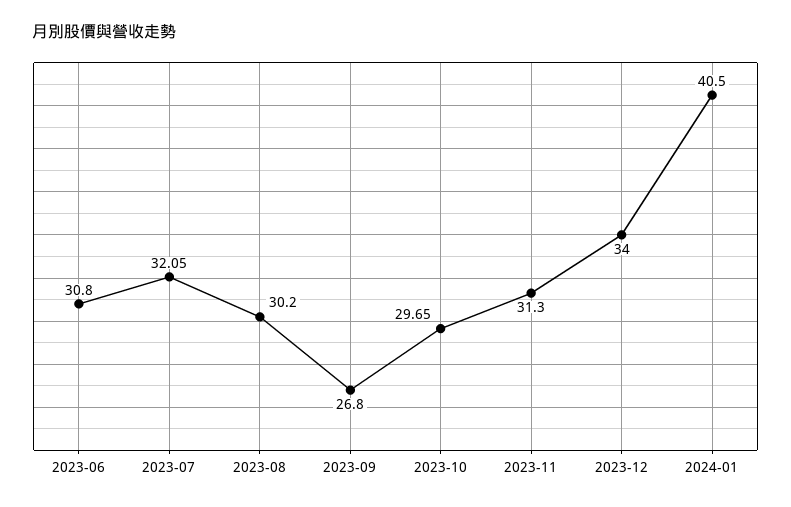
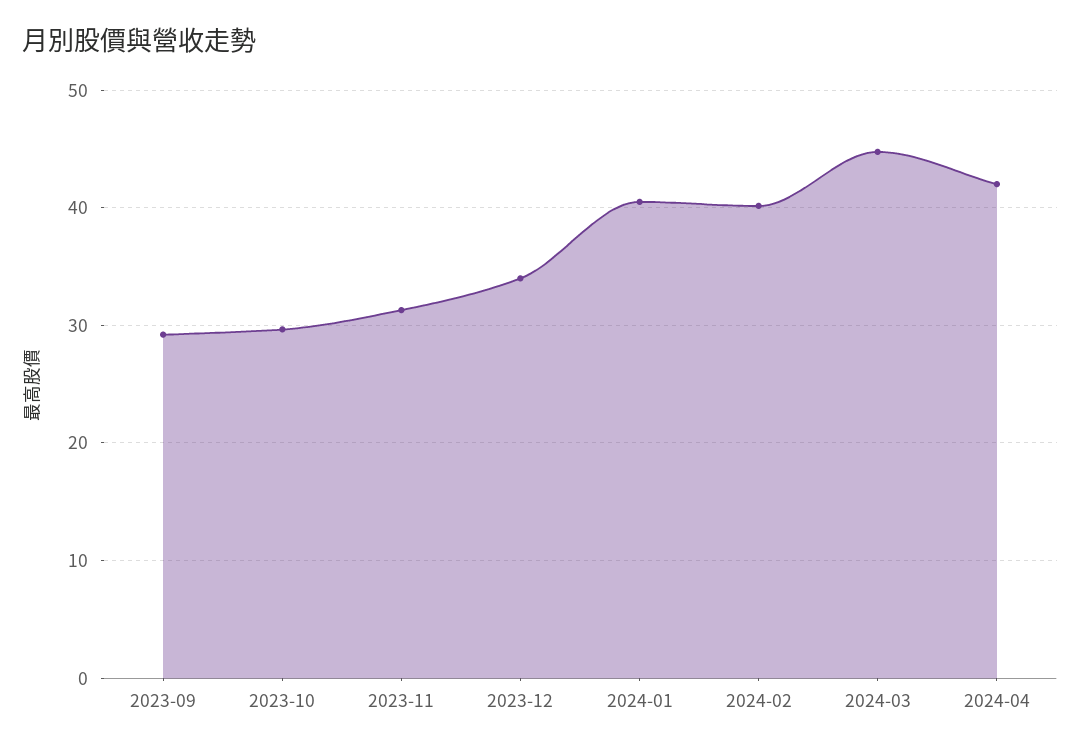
2023-06: 30.8 -> none
2023-07: 32.05 -> none
2023-08: 30.2 -> none
2023-09: 26.8 -> 29
2024-02: none -> 40
2024-03: none -> 45
2024-04: none -> 42

